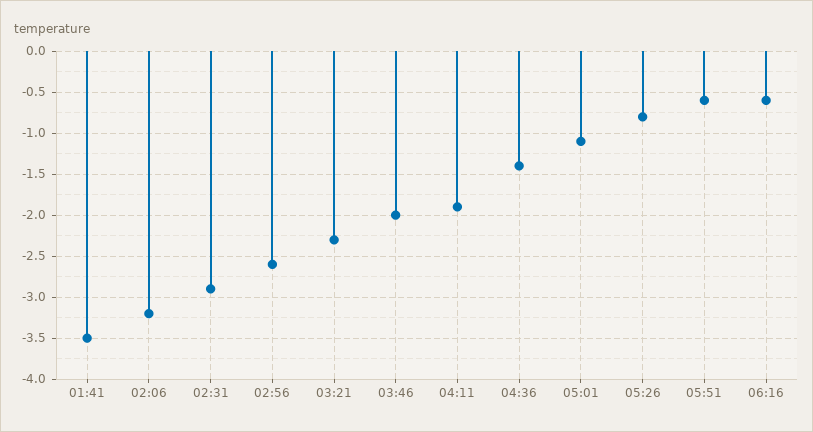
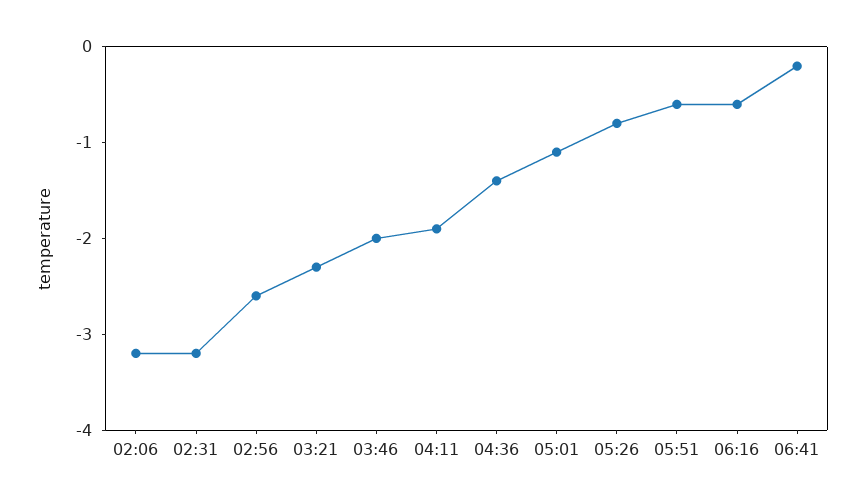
01:41: -3.5 -> none
02:31: -2.9 -> -3.2
06:41: none -> -0.2

